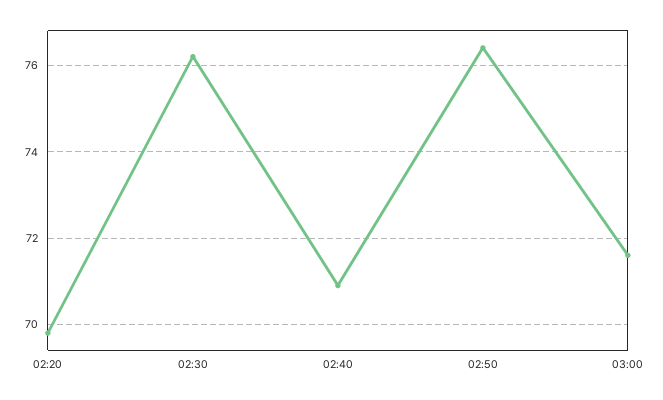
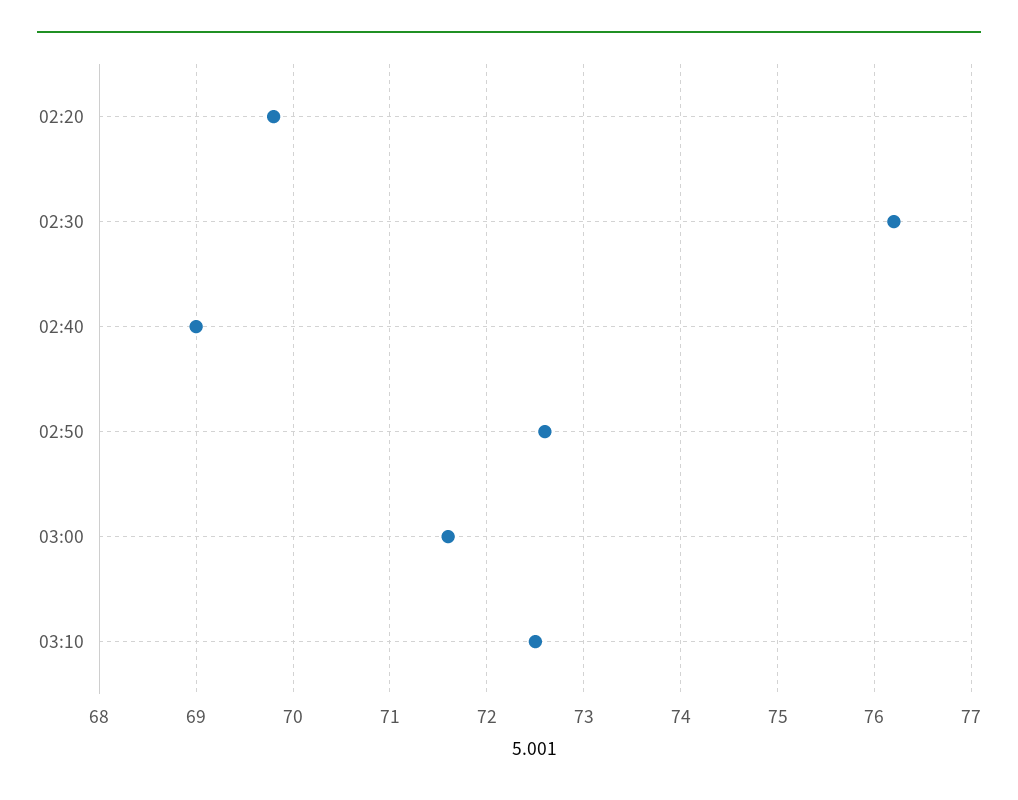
02:40: 71 -> 69
02:50: 76.5 -> 72.6
03:10: none -> 72.5

